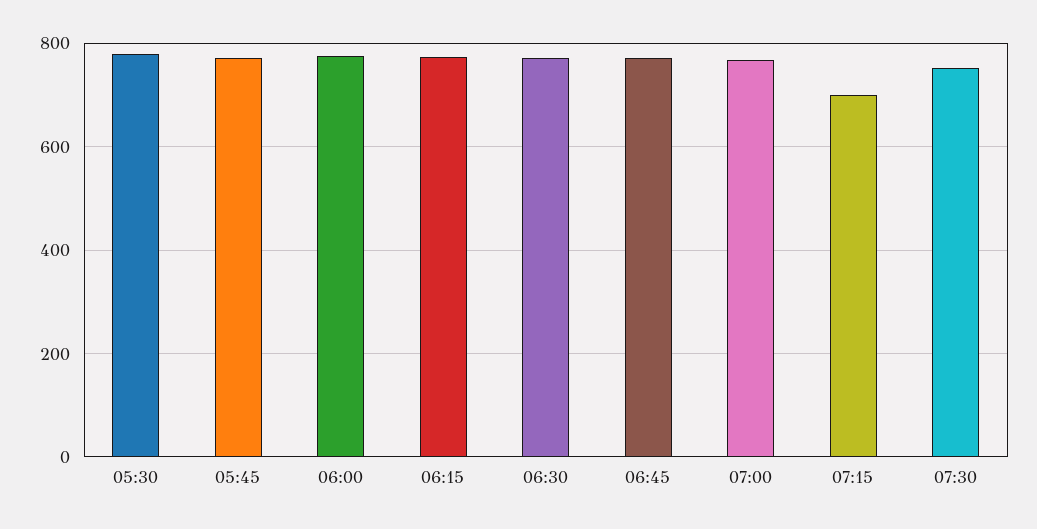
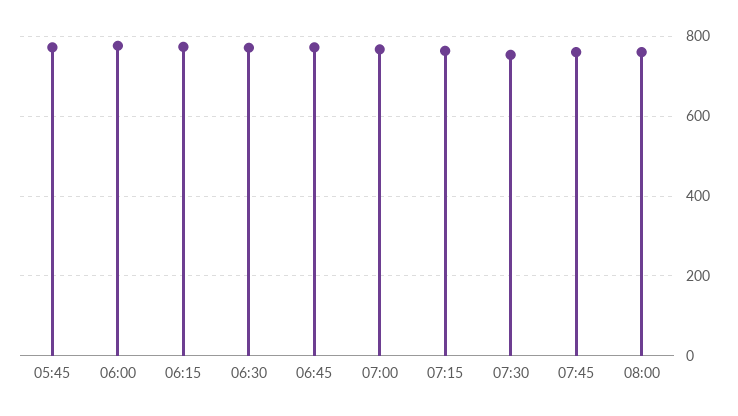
05:30: 780 -> none
07:15: 700 -> 760
07:45: none -> 760
08:00: none -> 760

